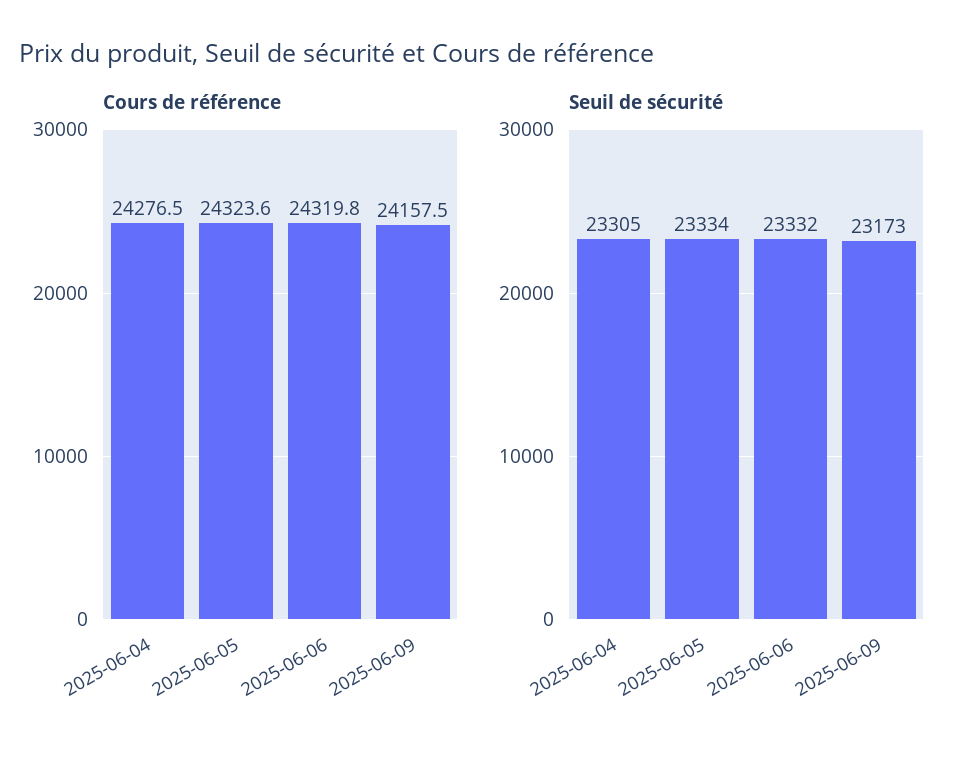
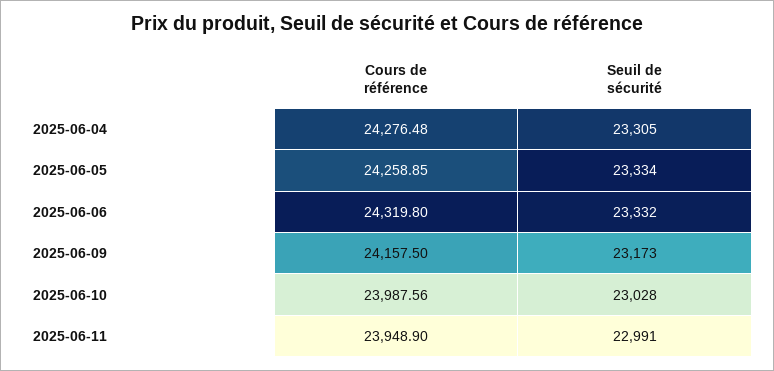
Cours de référence, 2025-06-05: 24323.6 -> 24258.85
Cours de référence, 2025-06-10: none -> 23987.56
Seuil de sécurité, 2025-06-10: none -> 23028
Cours de référence, 2025-06-11: none -> 23948.9
Seuil de sécurité, 2025-06-11: none -> 22991

